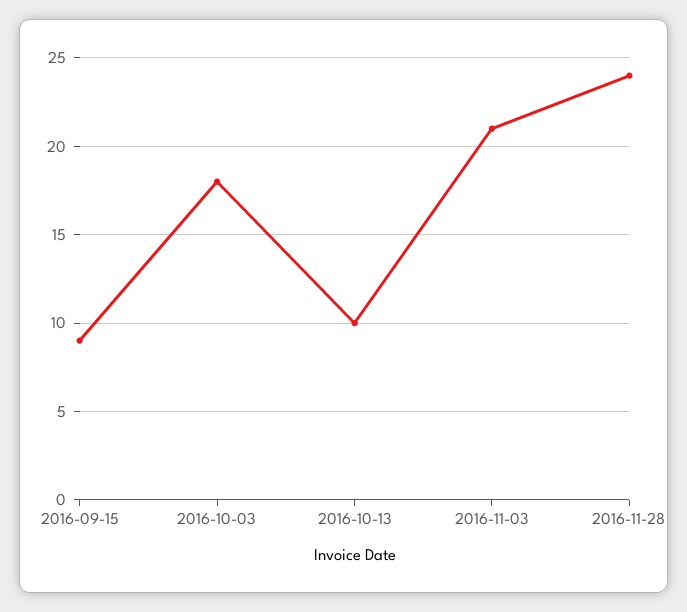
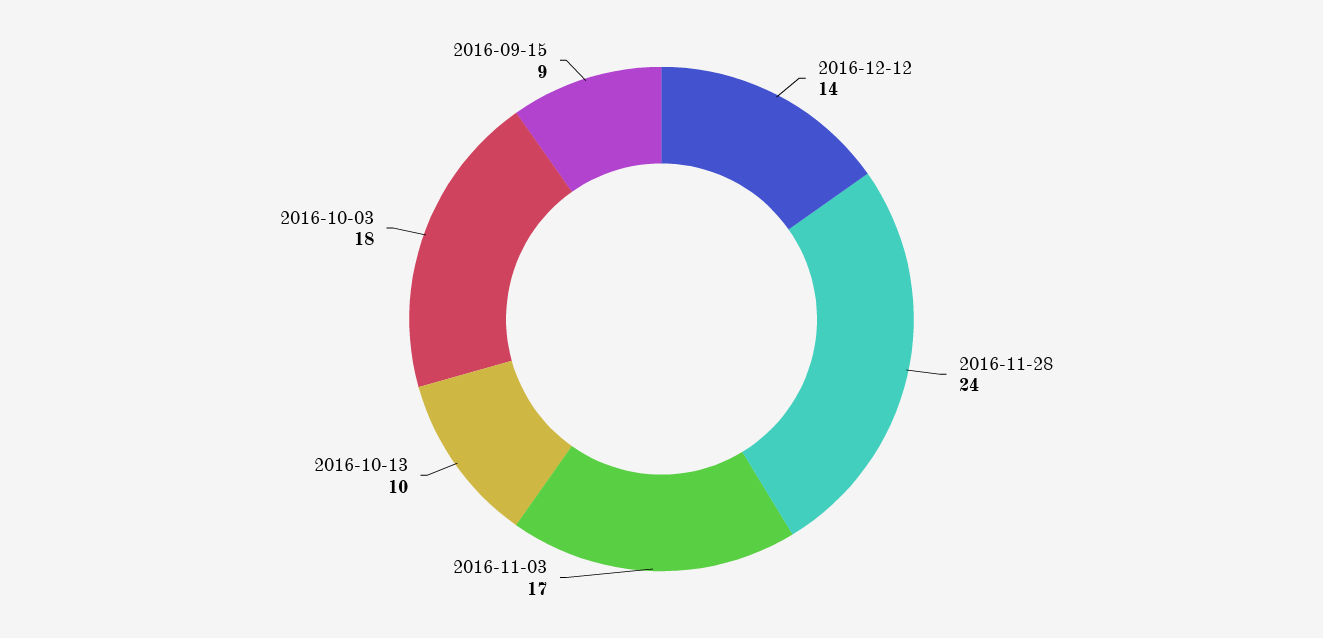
2016-11-03: 21 -> 17
2016-12-12: none -> 14

